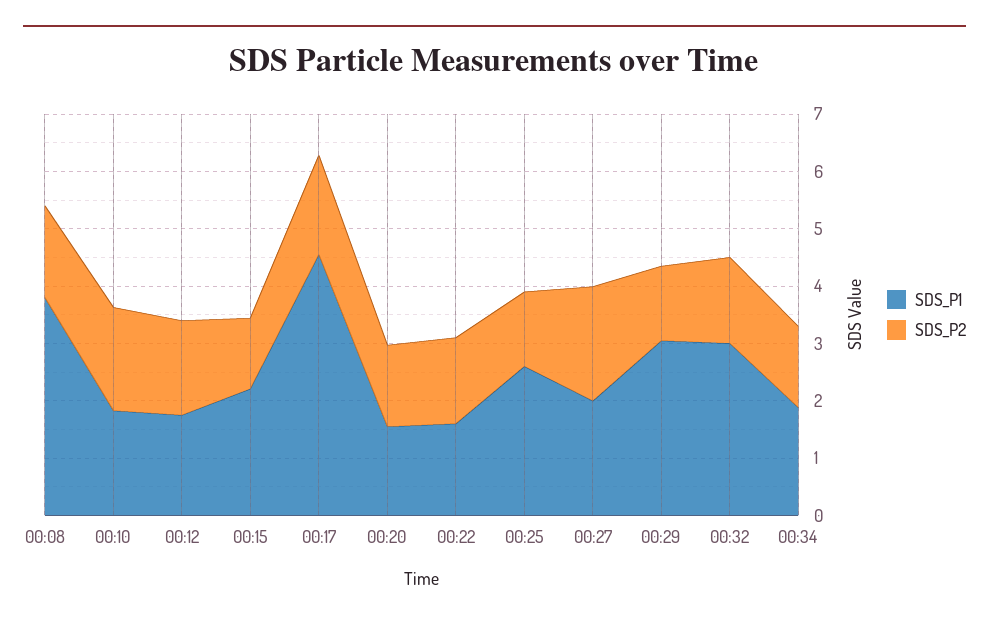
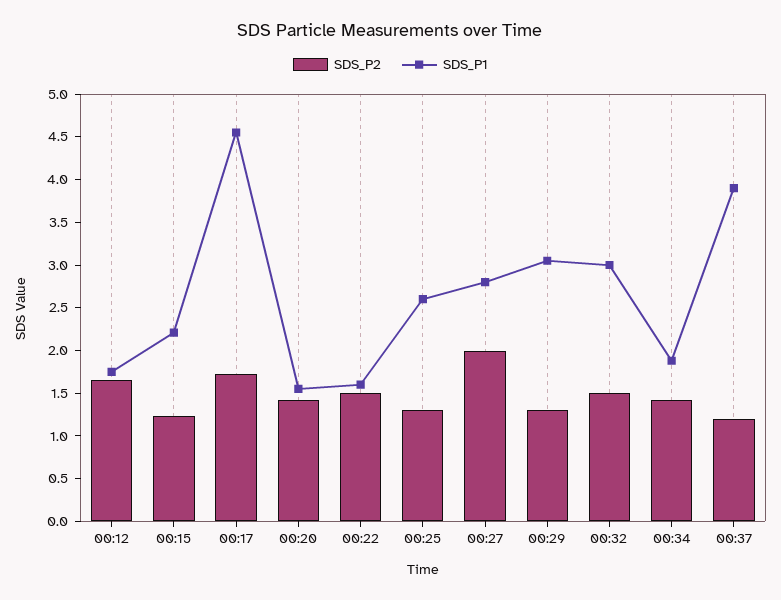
SDS_P1, 00:08: 3.8 -> none
SDS_P2, 00:08: 1.6 -> none
SDS_P1, 00:10: 1.8 -> none
SDS_P2, 00:10: 1.8 -> none
SDS_P1, 00:27: 2 -> 2.8
SDS_P2, 00:37: none -> 1.2
SDS_P1, 00:37: none -> 3.9

